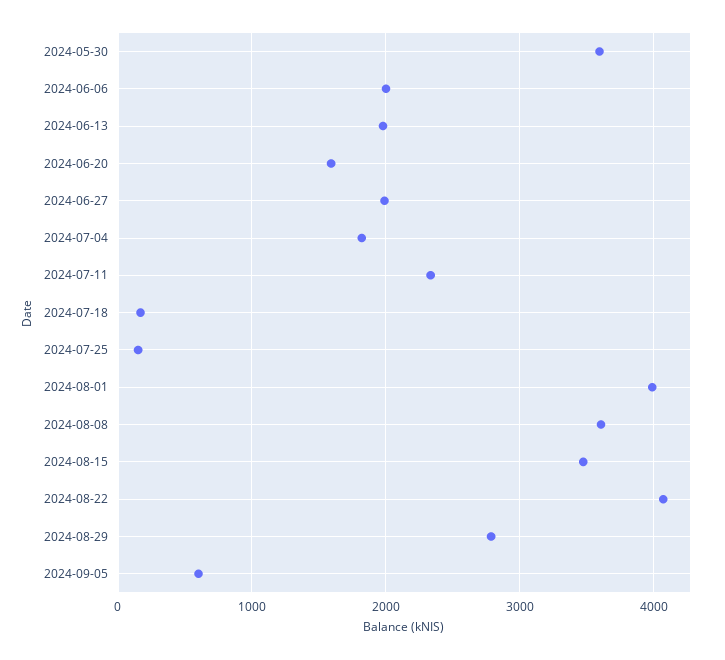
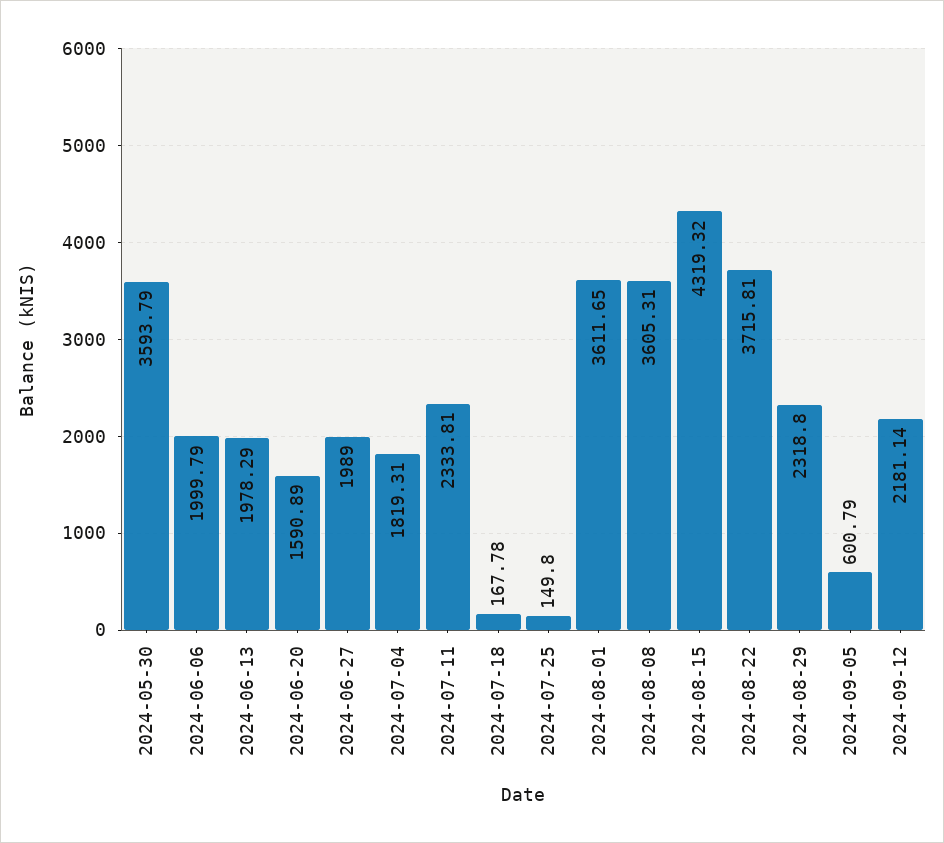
2024-08-01: 4000 -> 3611.65
2024-08-15: 3500 -> 4319.32
2024-08-22: 4100 -> 3715.81
2024-08-29: 2800 -> 2318.8
2024-09-12: none -> 2181.14

